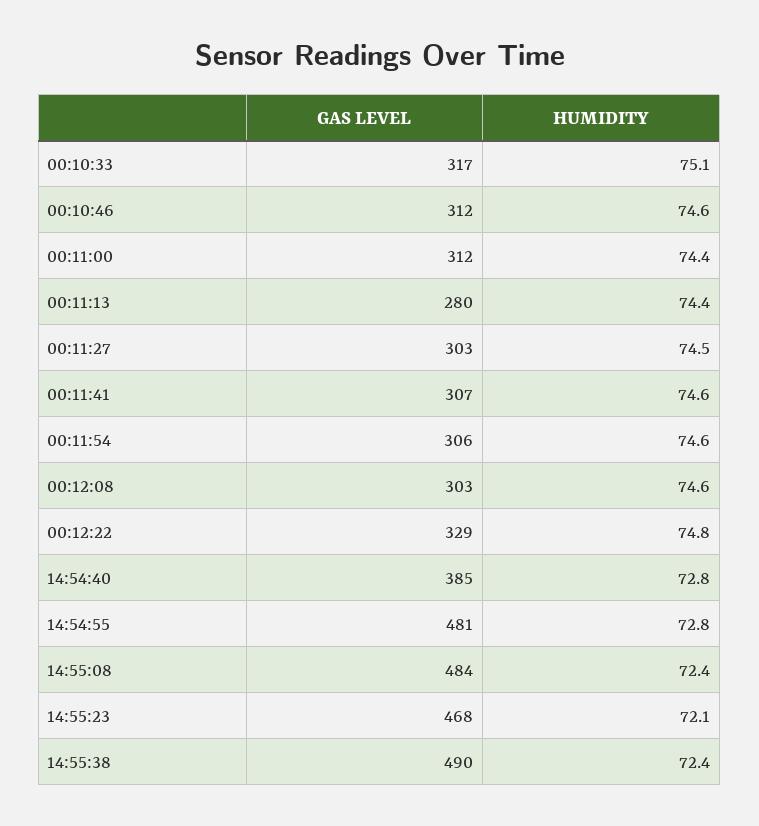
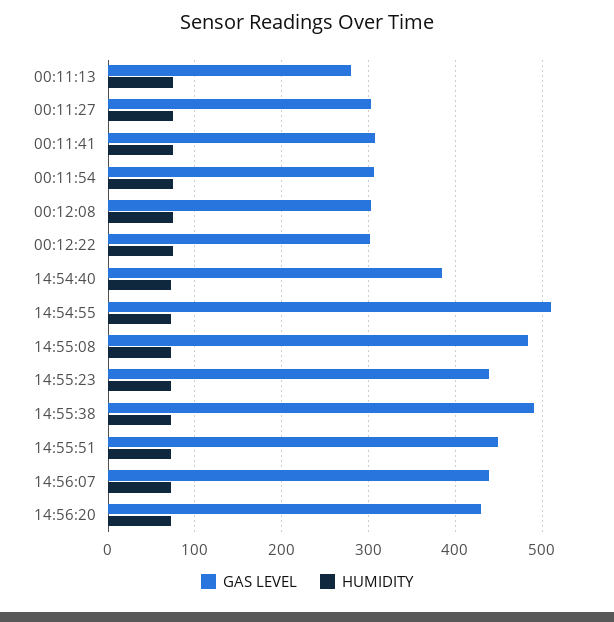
GAS LEVEL, 00:10:33: 317 -> none
HUMIDITY, 00:10:33: 75.1 -> none
GAS LEVEL, 00:10:46: 312 -> none
HUMIDITY, 00:10:46: 74.6 -> none
GAS LEVEL, 00:11:00: 312 -> none
HUMIDITY, 00:11:00: 74.4 -> none
GAS LEVEL, 00:12:22: 329 -> 300
GAS LEVEL, 14:54:55: 481 -> 510
GAS LEVEL, 14:55:23: 468 -> 440
GAS LEVEL, 14:55:51: none -> 450
HUMIDITY, 14:55:51: none -> 70
GAS LEVEL, 14:56:07: none -> 440
HUMIDITY, 14:56:07: none -> 70
GAS LEVEL, 14:56:20: none -> 430
HUMIDITY, 14:56:20: none -> 70

